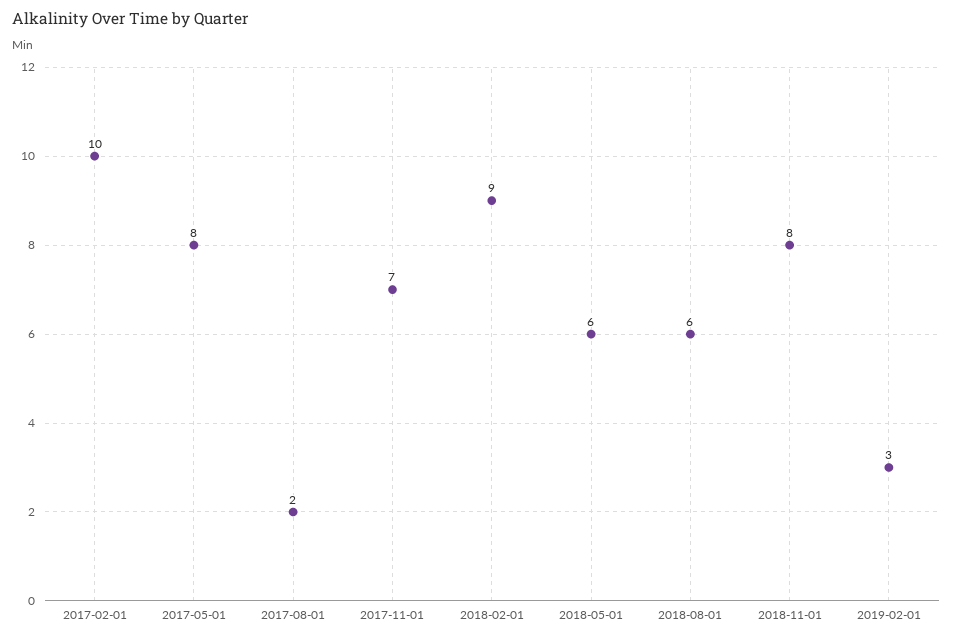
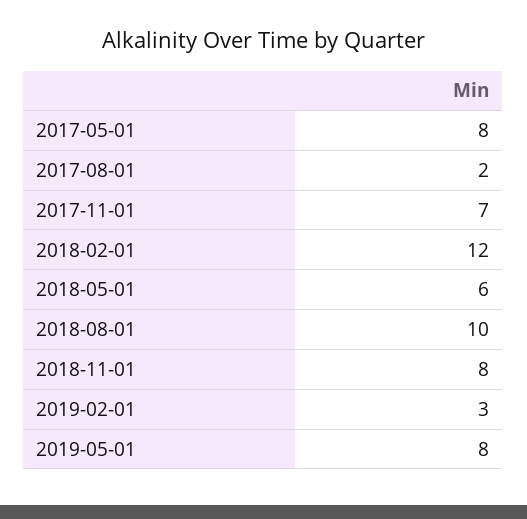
2017-02-01: 10 -> none
2018-02-01: 9 -> 12
2018-08-01: 6 -> 10
2019-05-01: none -> 8

